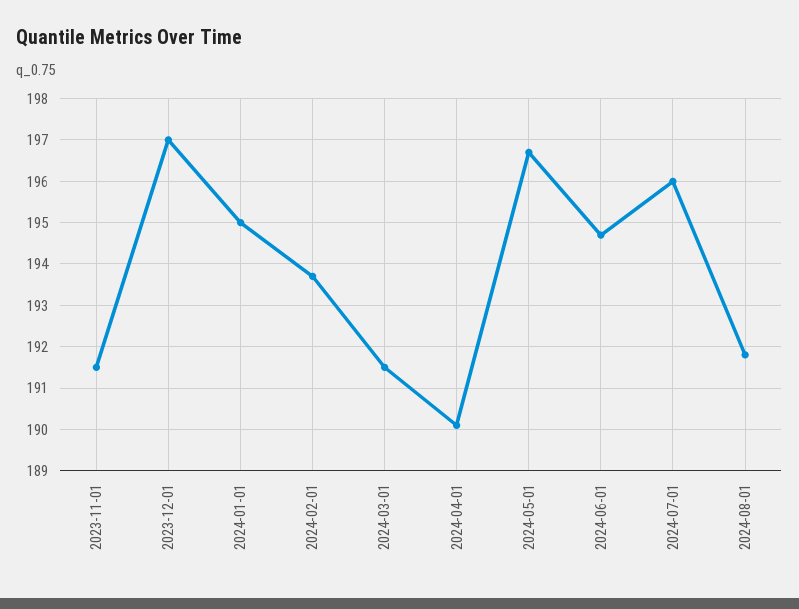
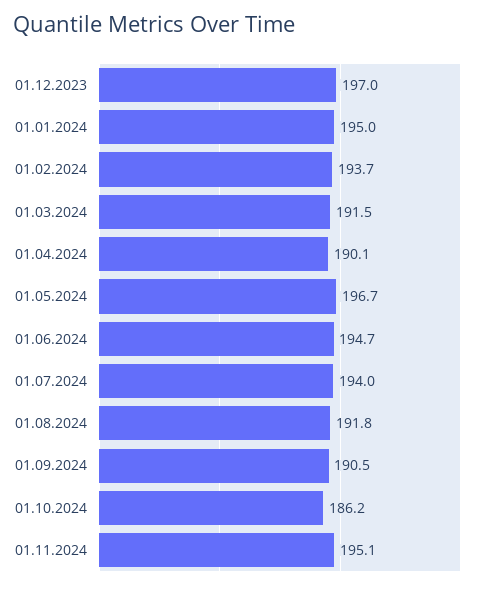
2023-11-01: 191.5 -> none
2024-07-01: 196 -> 194
01.09.2024: none -> 190.5
01.10.2024: none -> 186.2
01.11.2024: none -> 195.1

